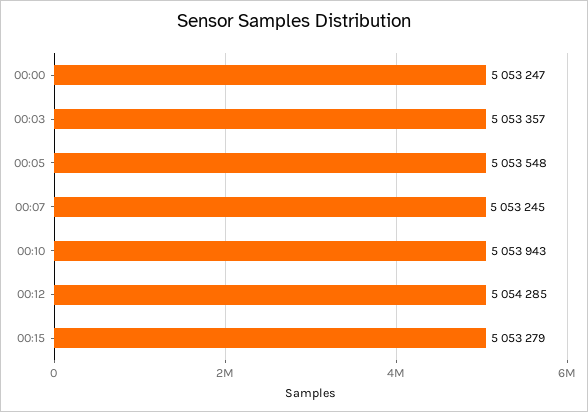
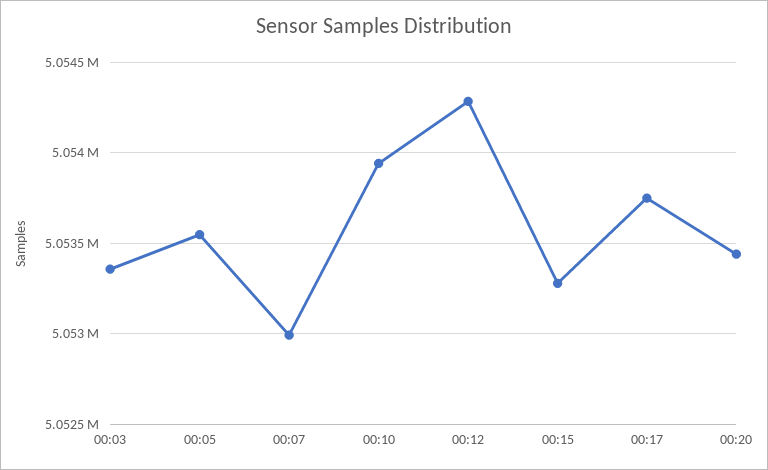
00:00: 5053247 -> none
00:07: 5053245 -> 5053000
00:17: none -> 5053750
00:20: none -> 5053450

